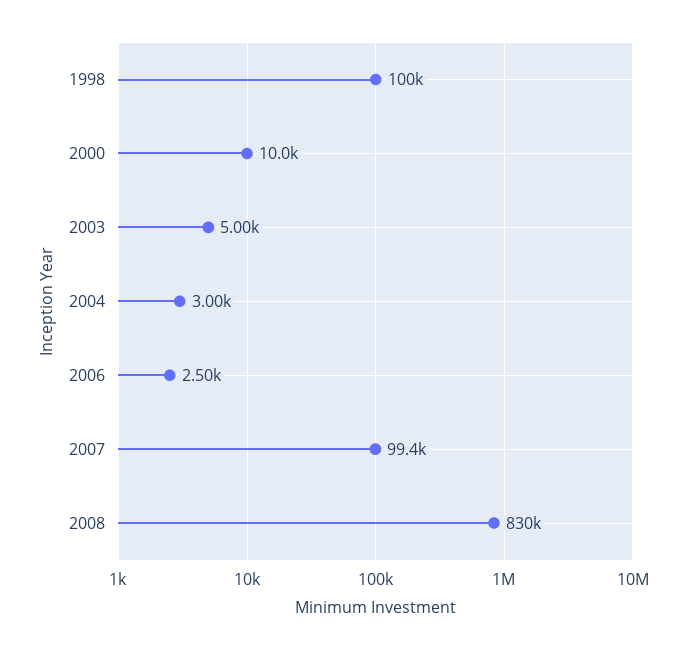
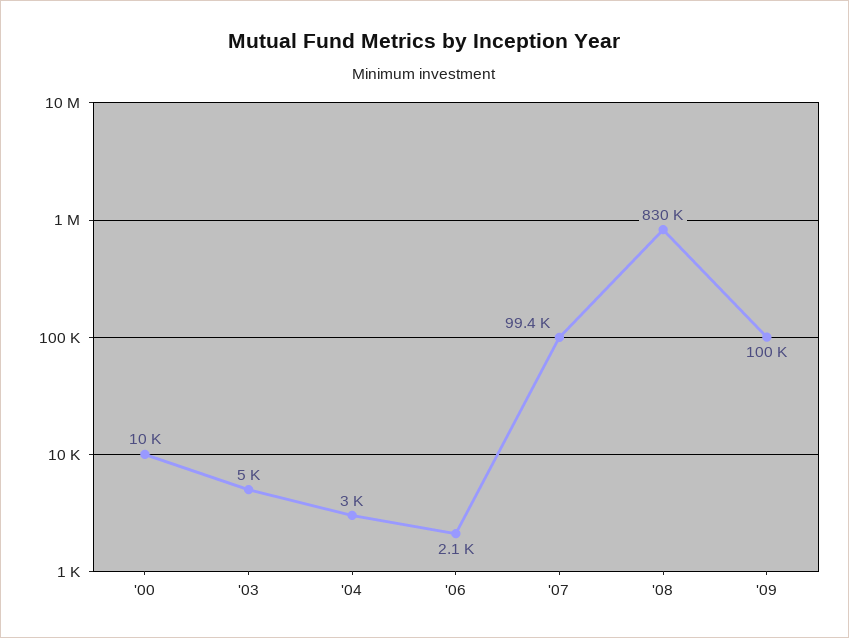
1998: 100000 -> none
2006: 2500 -> 2100
'09: none -> 100000

